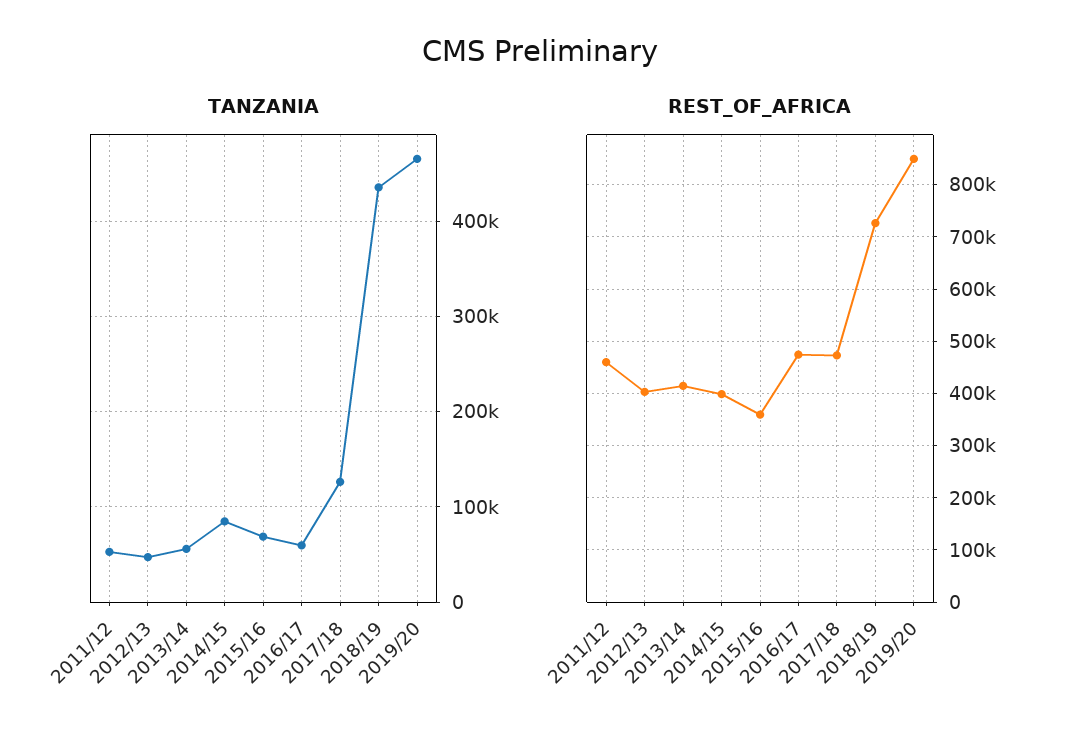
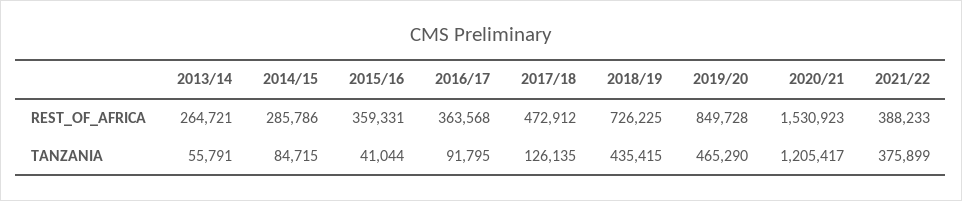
TANZANIA, 2011/12: 50000 -> none
TANZANIA, 2012/13: 50000 -> none
TANZANIA, 2015/16: 70000 -> 41044
TANZANIA, 2016/17: 60000 -> 91795
REST_OF_AFRICA, 2011/12: 460000 -> none
REST_OF_AFRICA, 2012/13: 400000 -> none
REST_OF_AFRICA, 2013/14: 420000 -> 264721
REST_OF_AFRICA, 2014/15: 400000 -> 285786
REST_OF_AFRICA, 2016/17: 480000 -> 363568
REST_OF_AFRICA, 2020/21: none -> 1530923
REST_OF_AFRICA, 2021/22: none -> 388233
TANZANIA, 2020/21: none -> 1205417
TANZANIA, 2021/22: none -> 375899

